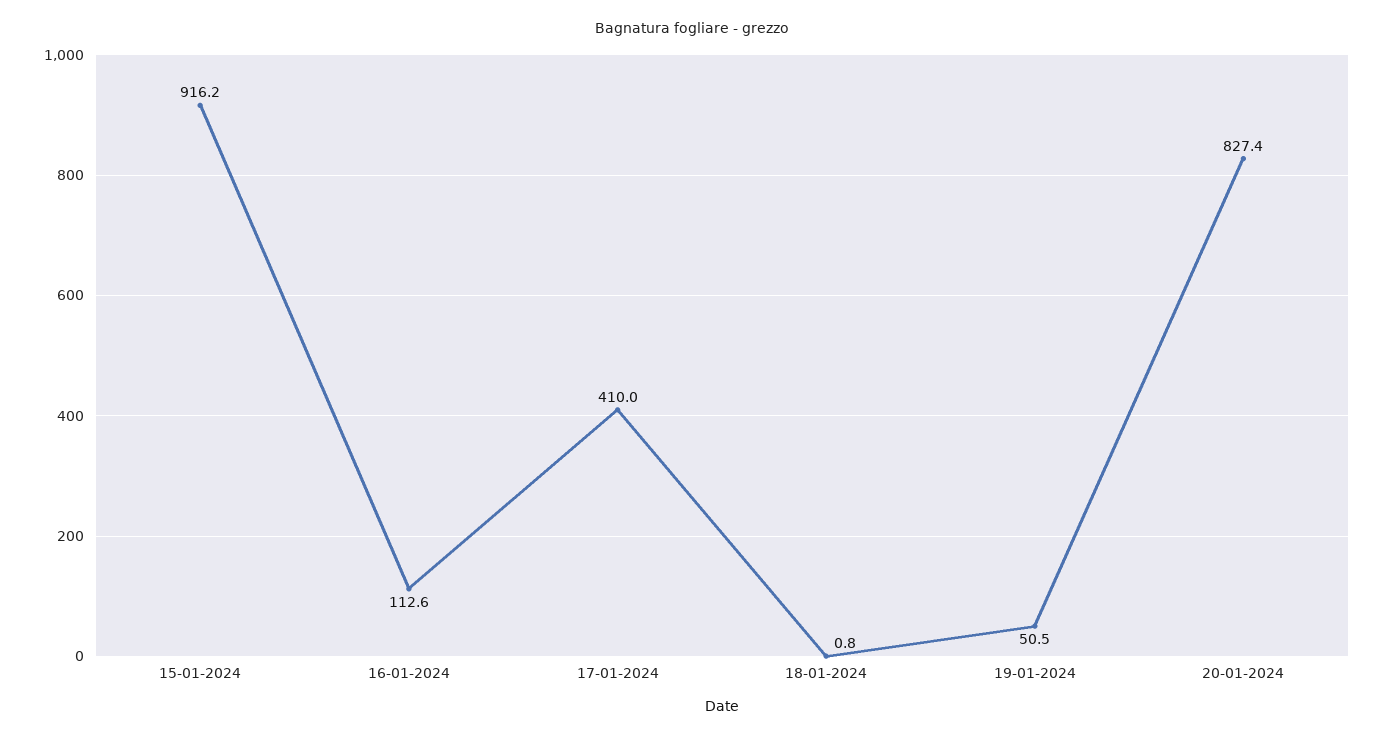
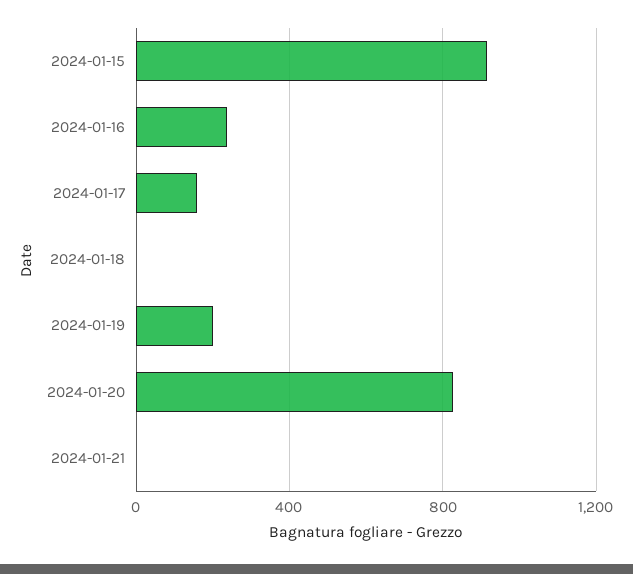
16-01-2024: 112.6 -> 250
17-01-2024: 410 -> 150
19-01-2024: 50.5 -> 200
2024-01-21: none -> 0

